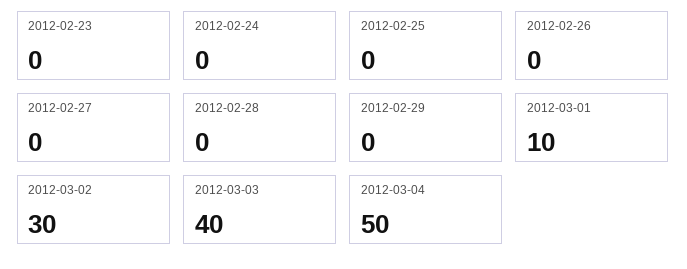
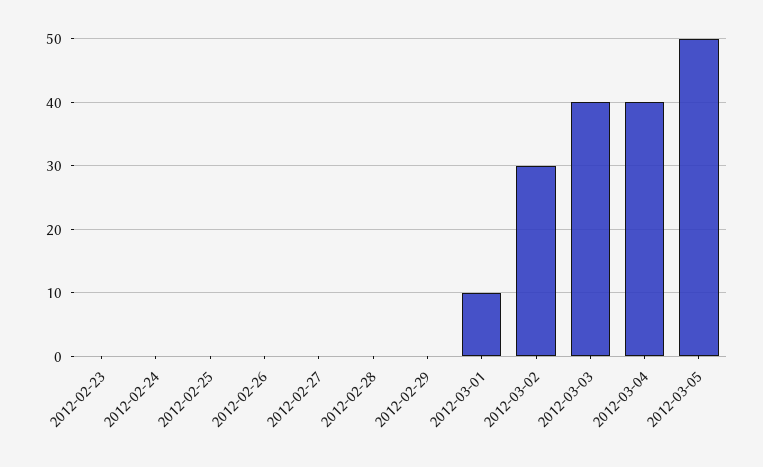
2012-03-04: 50 -> 40
2012-03-05: none -> 50

